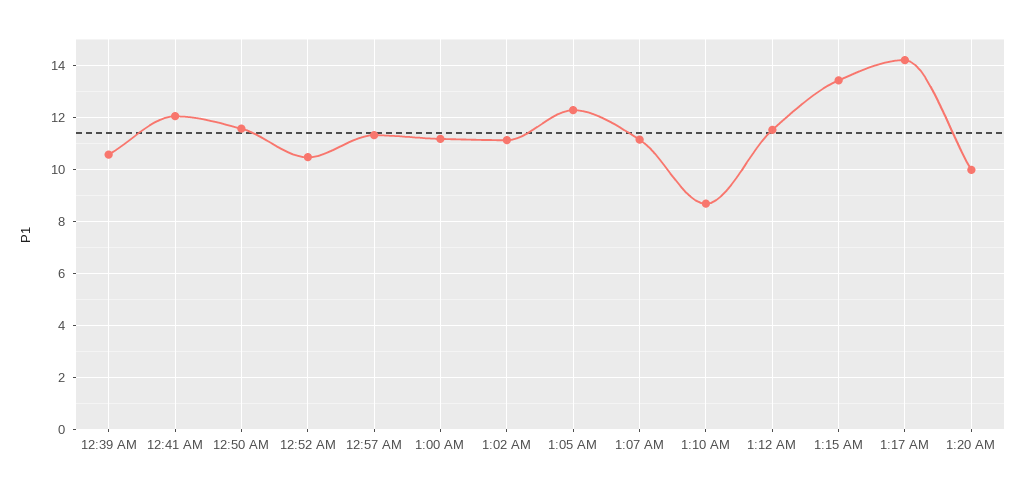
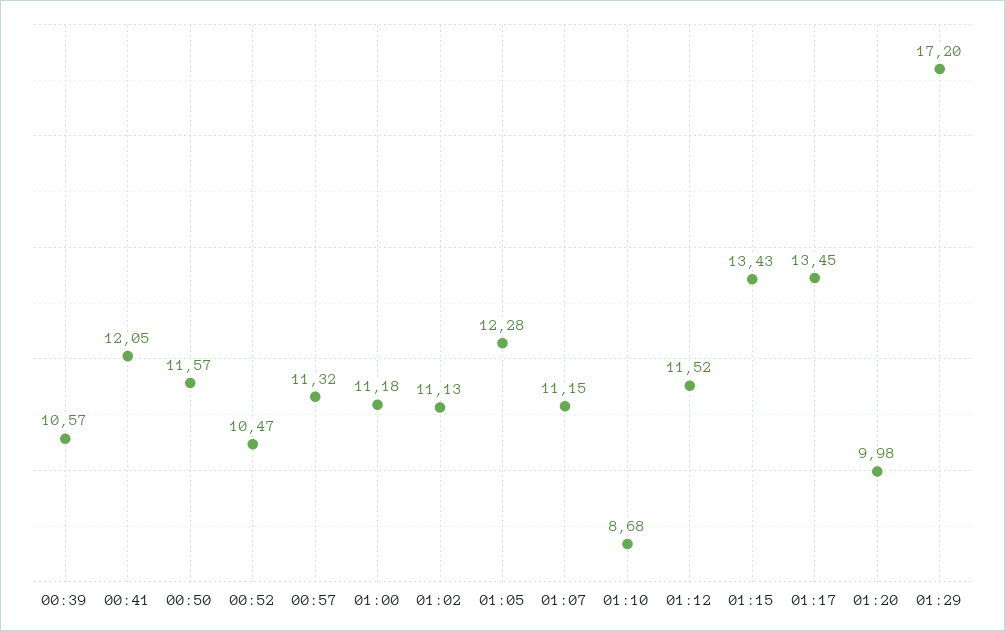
1:17 AM: 14.25 -> 13.45
01:29: none -> 17.2

